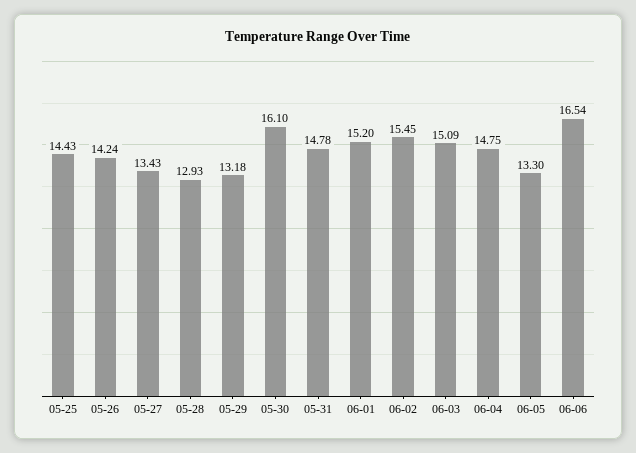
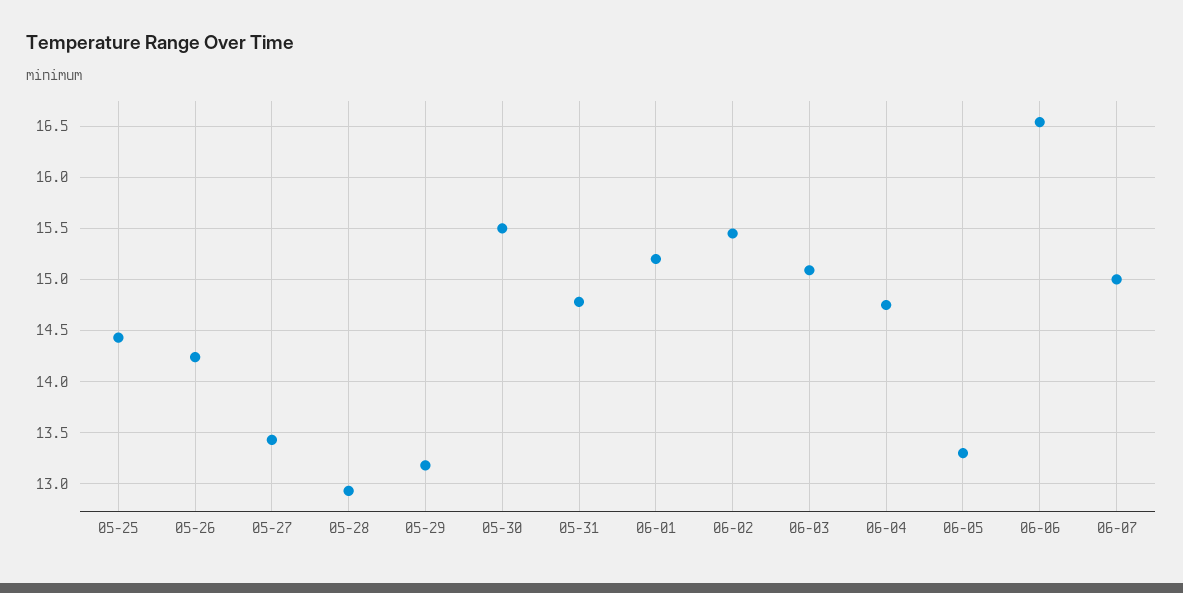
05-30: 16.1 -> 15.5
06-07: none -> 15

